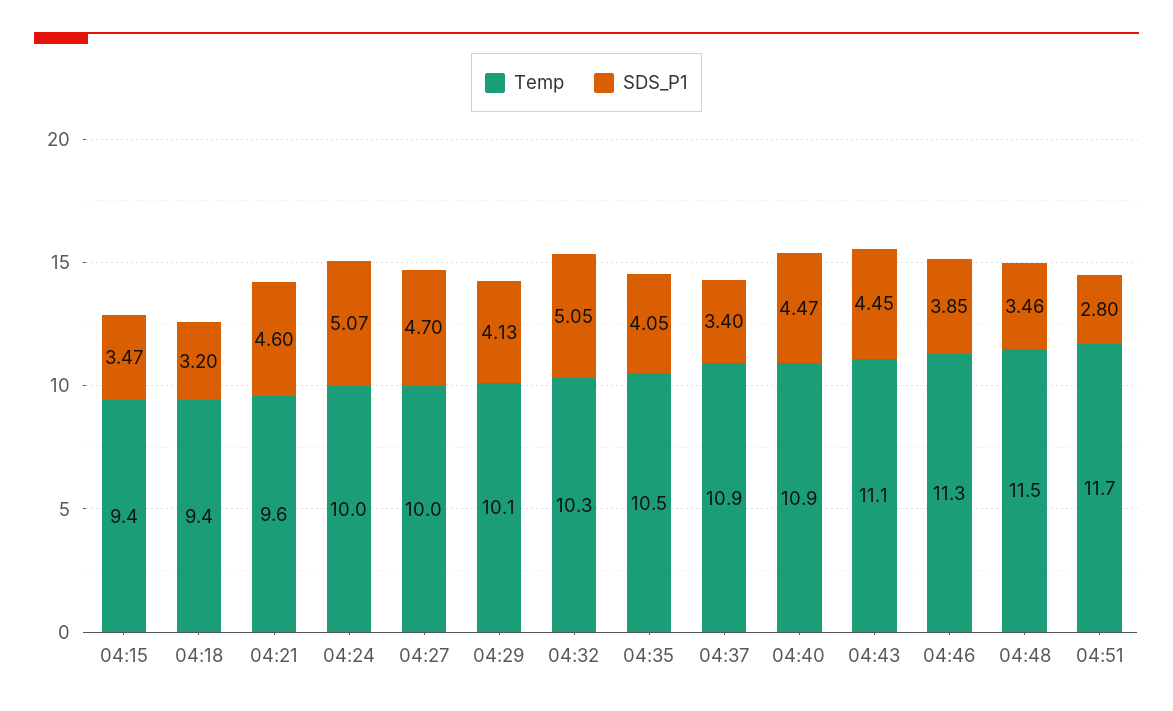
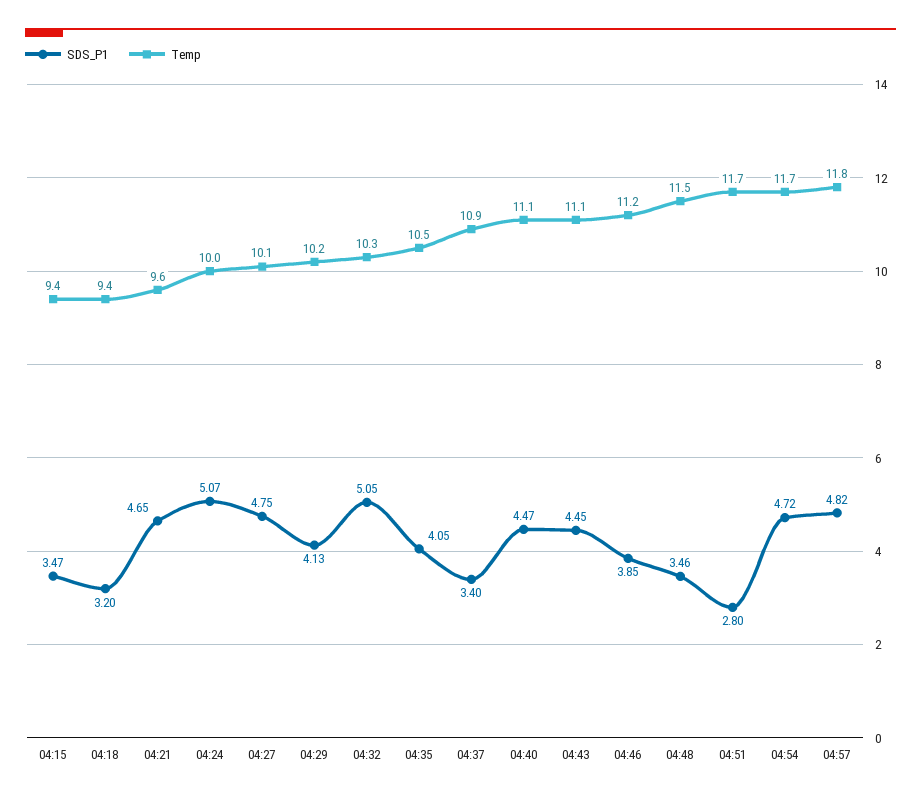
SDS_P1, 04:21: 4.6 -> 4.65
Temp, 04:27: 10 -> 10.1
SDS_P1, 04:27: 4.7 -> 4.75
Temp, 04:29: 10.1 -> 10.2
Temp, 04:40: 10.9 -> 11.1
Temp, 04:46: 11.3 -> 11.2
SDS_P1, 04:54: none -> 4.72
Temp, 04:54: none -> 11.7
SDS_P1, 04:57: none -> 4.82
Temp, 04:57: none -> 11.8

